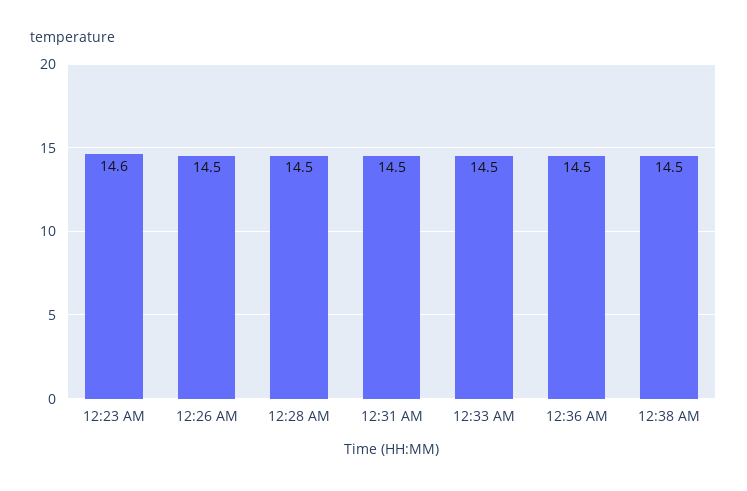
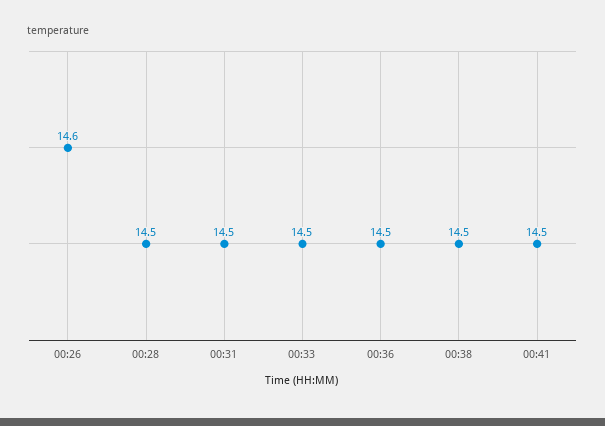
12:23 AM: 14.6 -> none
12:26 AM: 14.5 -> 14.6
00:41: none -> 14.5

